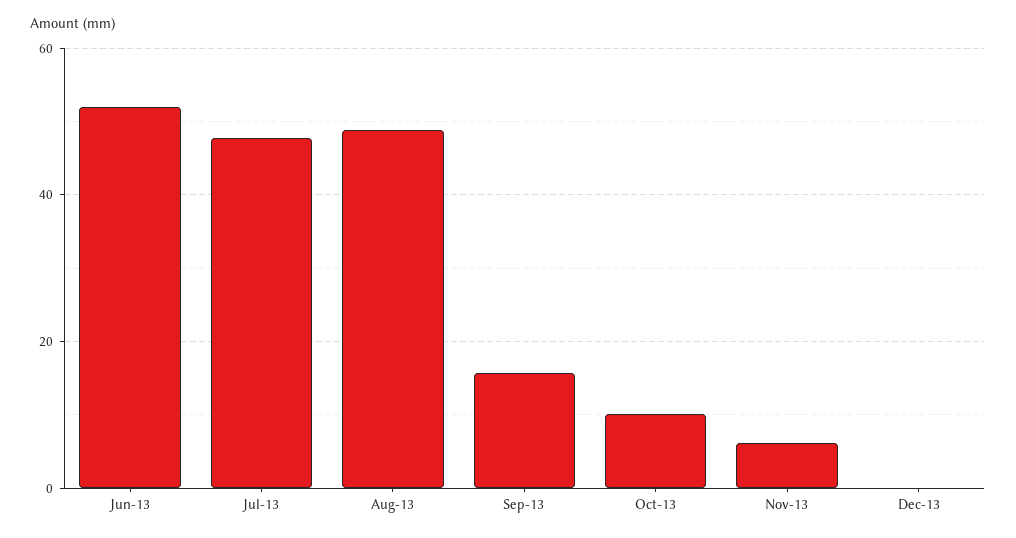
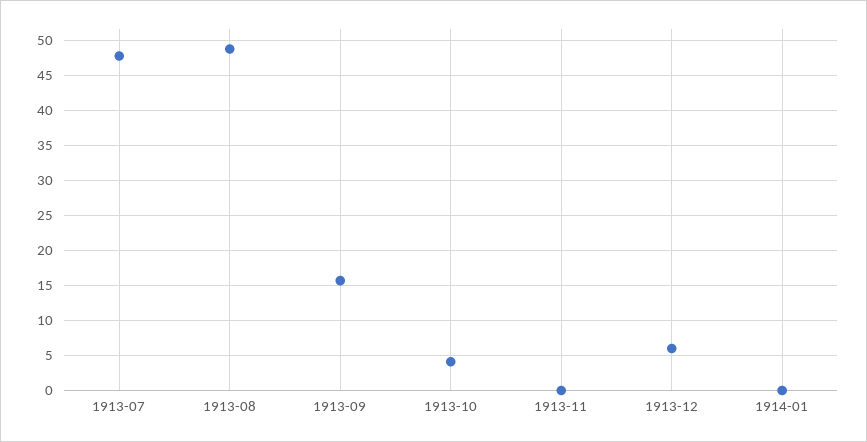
Jun-13: 52 -> none
Oct-13: 10 -> 4
Nov-13: 6 -> 0
Dec-13: 0 -> 6
1914-01: none -> 0

